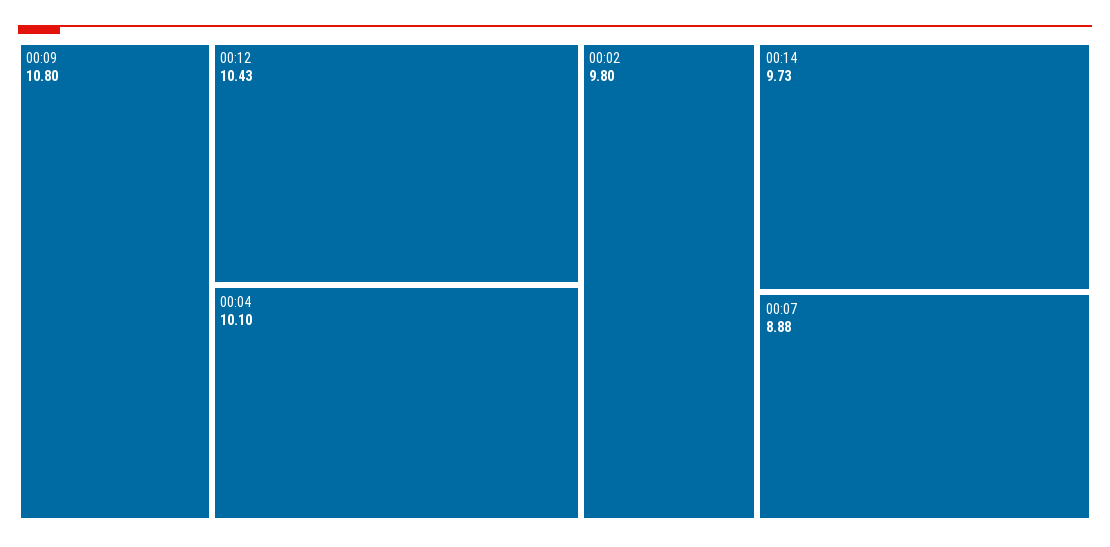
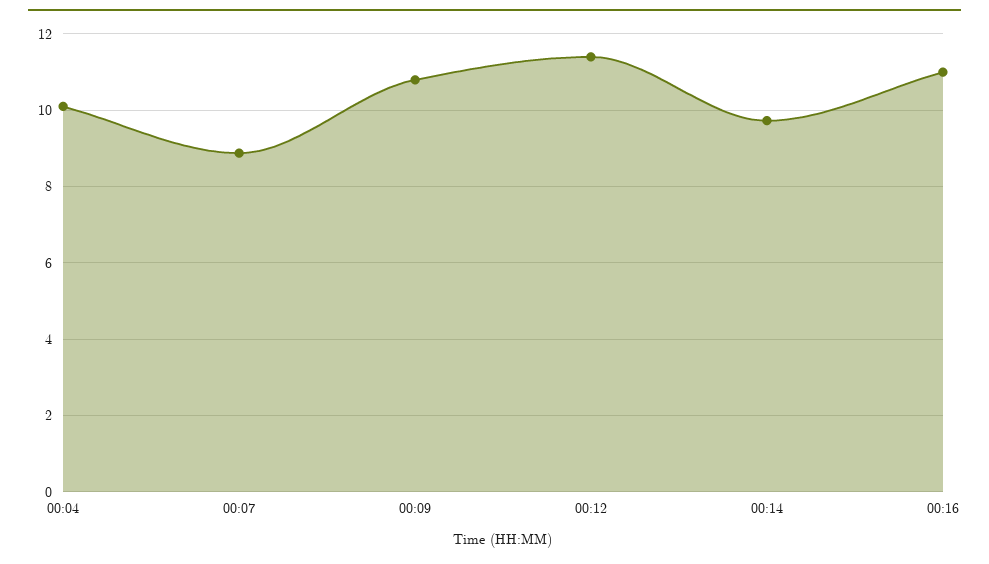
00:12: 10.43 -> 11.4
00:02: 9.8 -> none
00:16: none -> 11

